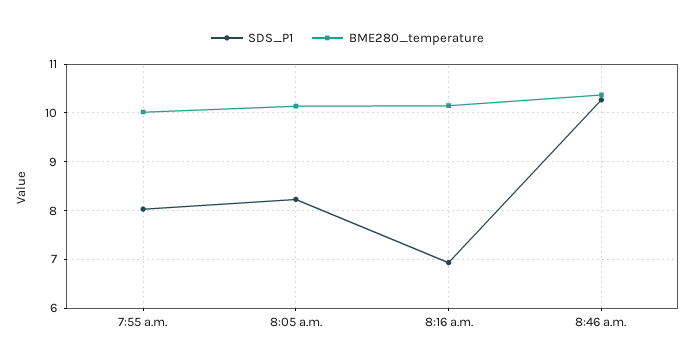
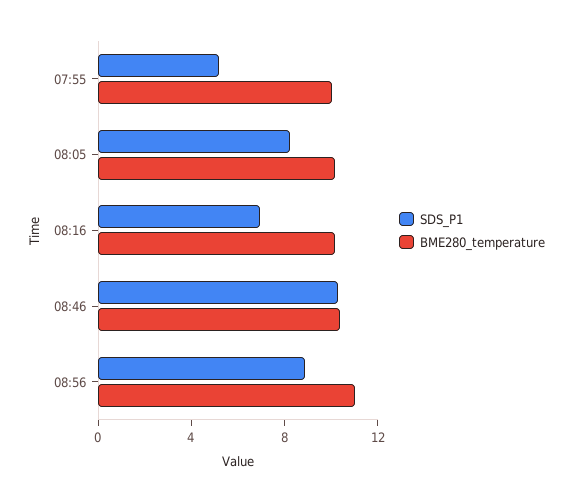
SDS_P1, 7:55 a.m.: 8 -> 5
SDS_P1, 08:56: none -> 9
BME280_temperature, 08:56: none -> 11

